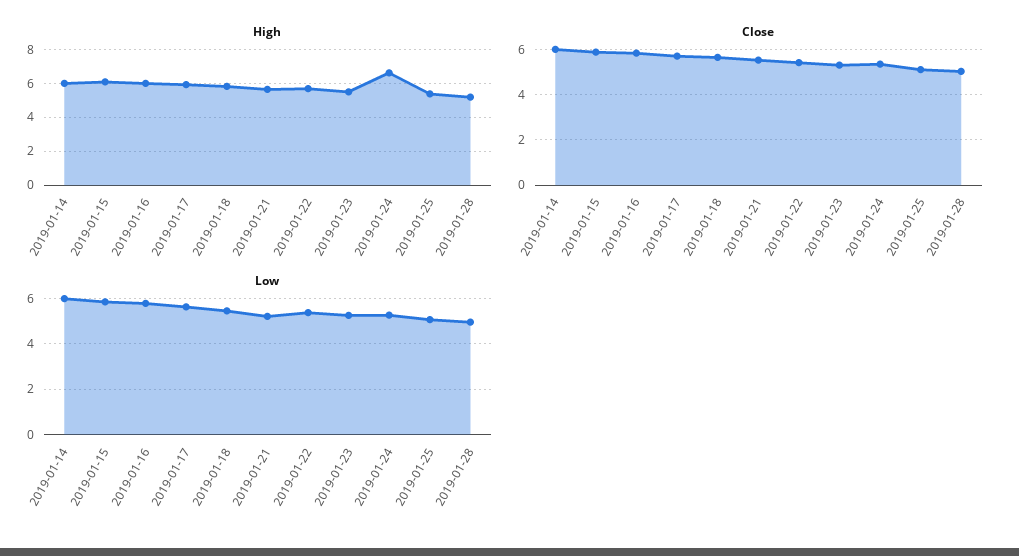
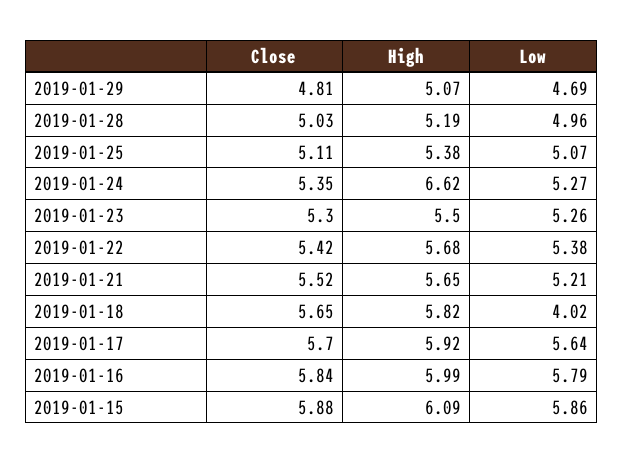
High, 2019-01-14: 6 -> none
Close, 2019-01-14: 6 -> none
Low, 2019-01-14: 6 -> none
Low, 2019-01-18: 5.5 -> 4.02
Close, 2019-01-29: none -> 4.81
High, 2019-01-29: none -> 5.07
Low, 2019-01-29: none -> 4.69

